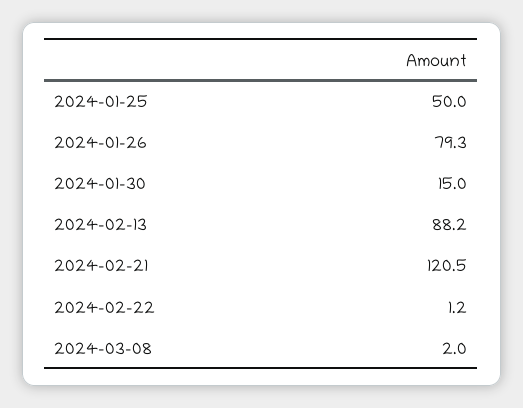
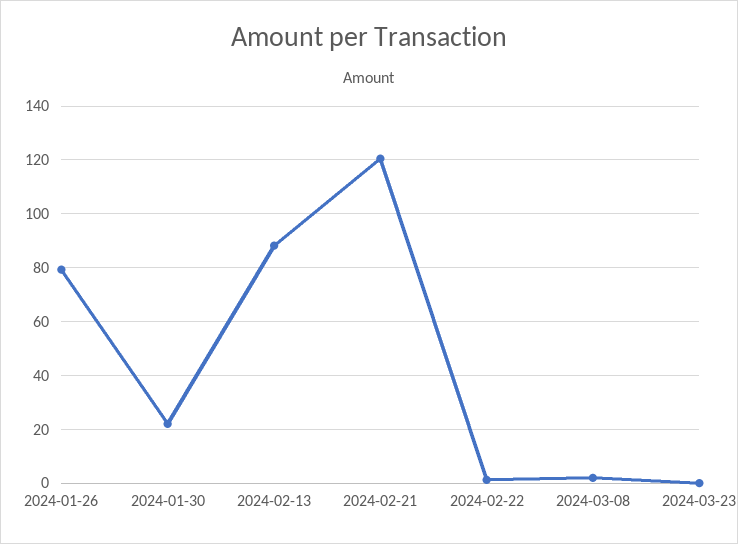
2024-01-25: 50 -> none
2024-01-30: 15 -> 22.5
2024-03-23: none -> 0

